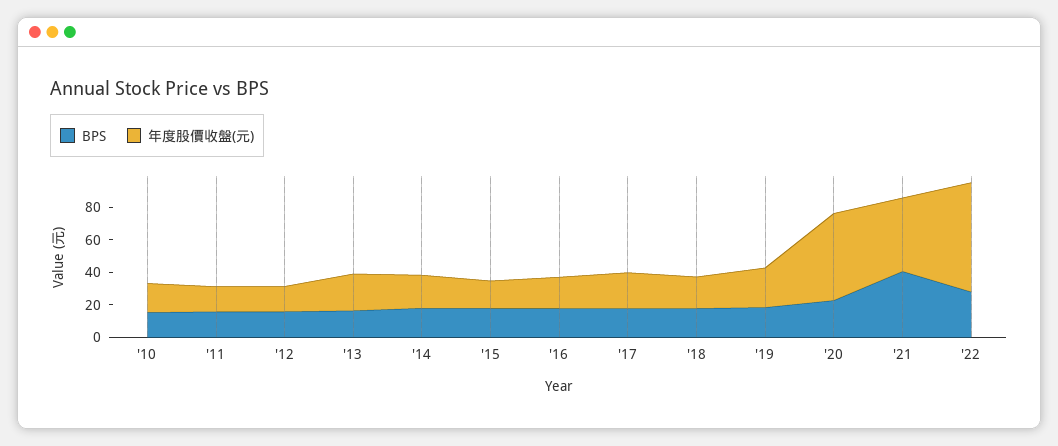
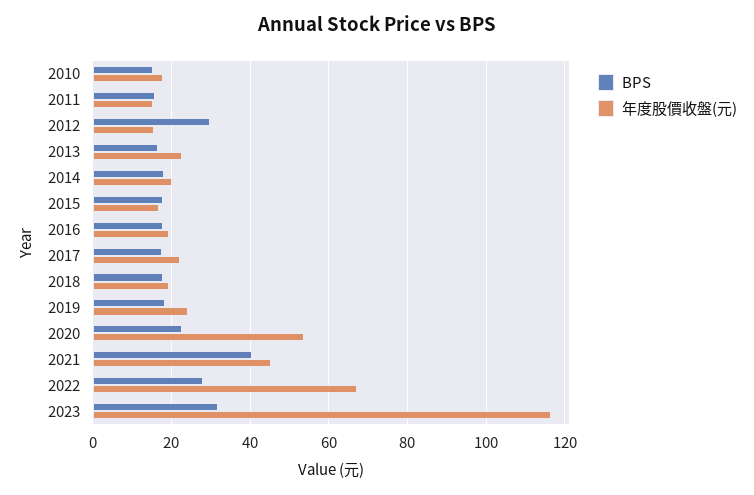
BPS, '12: 15 -> 30
BPS, 2023: none -> 32
年度股價收盤(元), 2023: none -> 116

